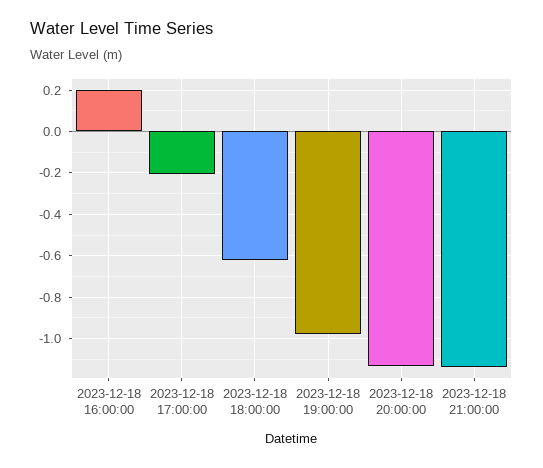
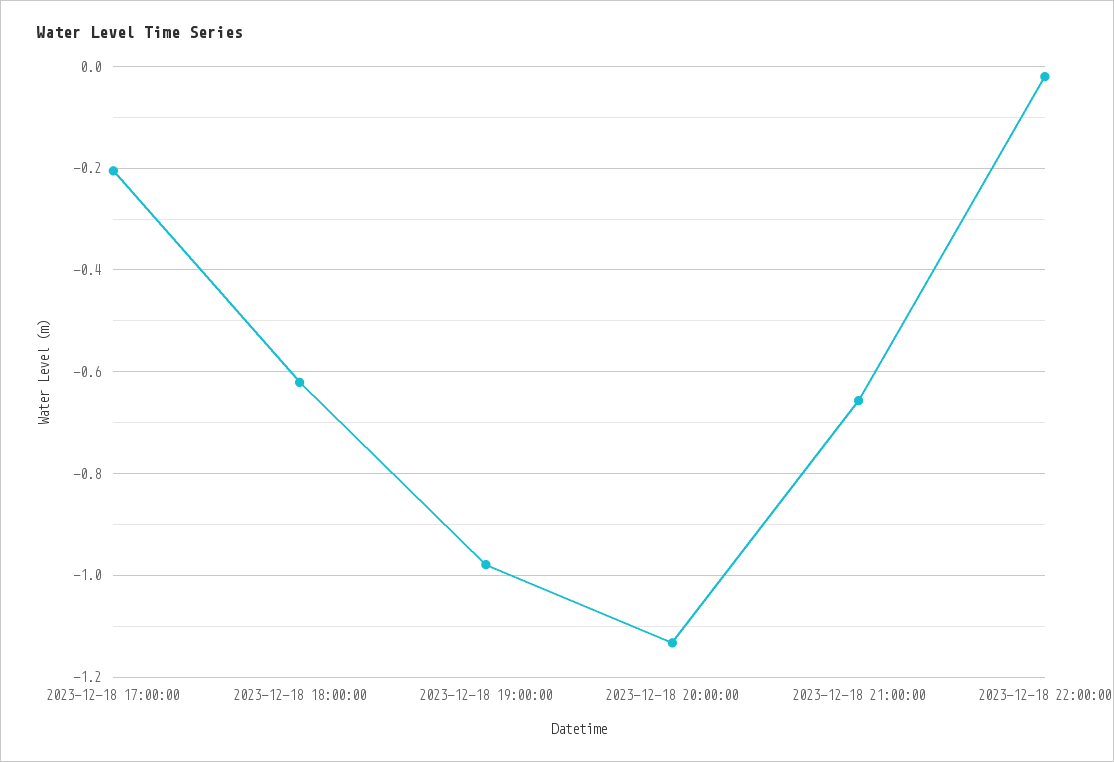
2023-12-18 16:00:00: 0.2 -> none
2023-12-18 21:00:00: -1.15 -> -0.66
2023-12-18 22:00:00: none -> -0.02

